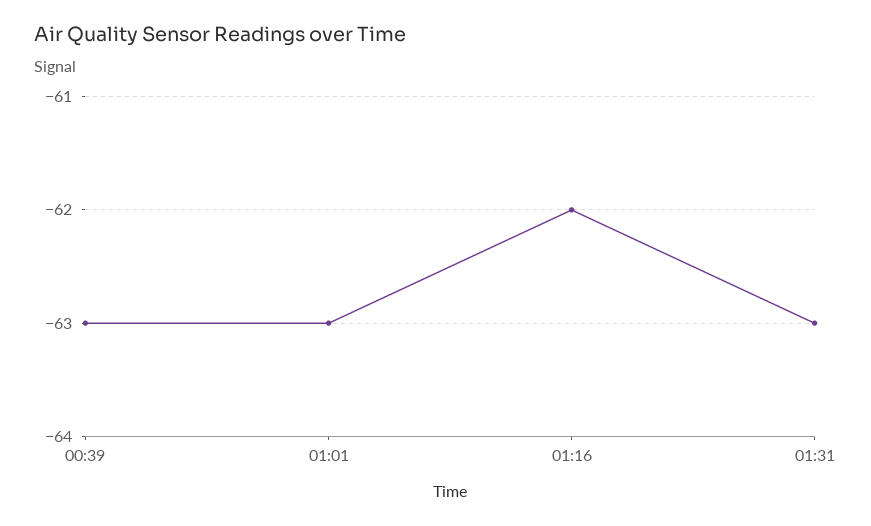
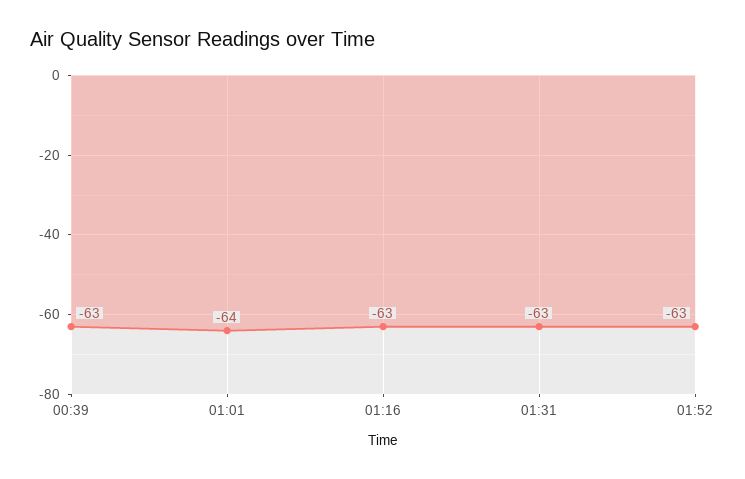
01:01: -63 -> -64
01:16: -62 -> -63
01:52: none -> -63

